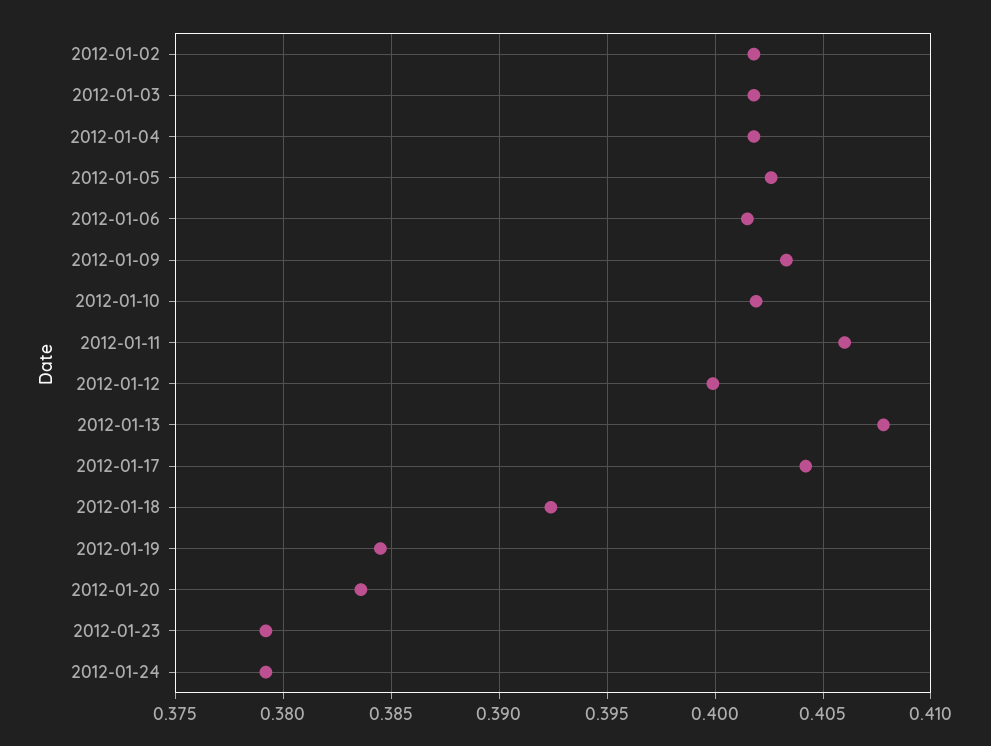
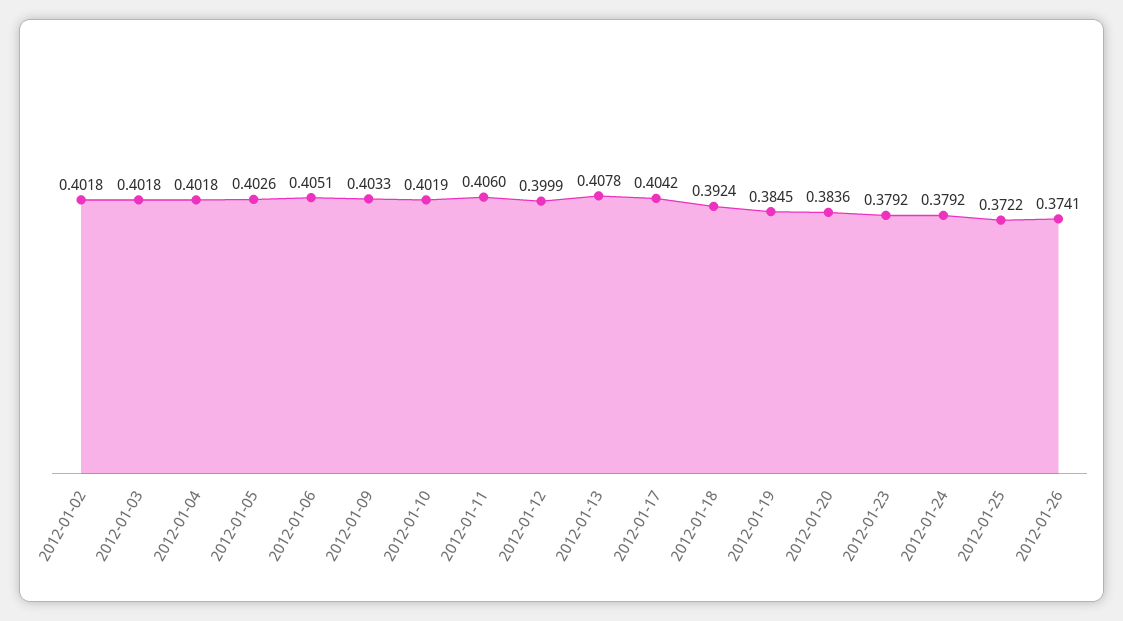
2012-01-06: 0.4015 -> 0.4051
2012-01-25: none -> 0.3722
2012-01-26: none -> 0.3741

